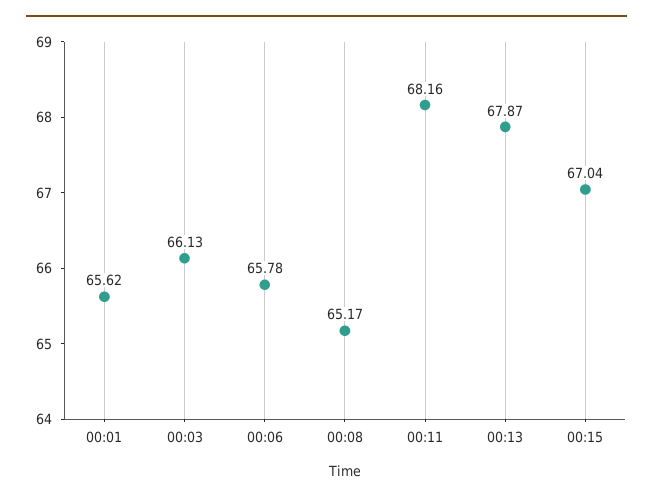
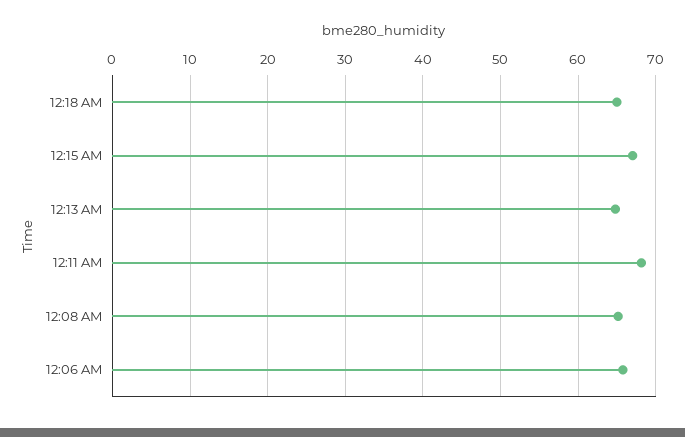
00:01: 65.62 -> none
00:03: 66.13 -> none
00:13: 67.87 -> 65
12:18 AM: none -> 65

